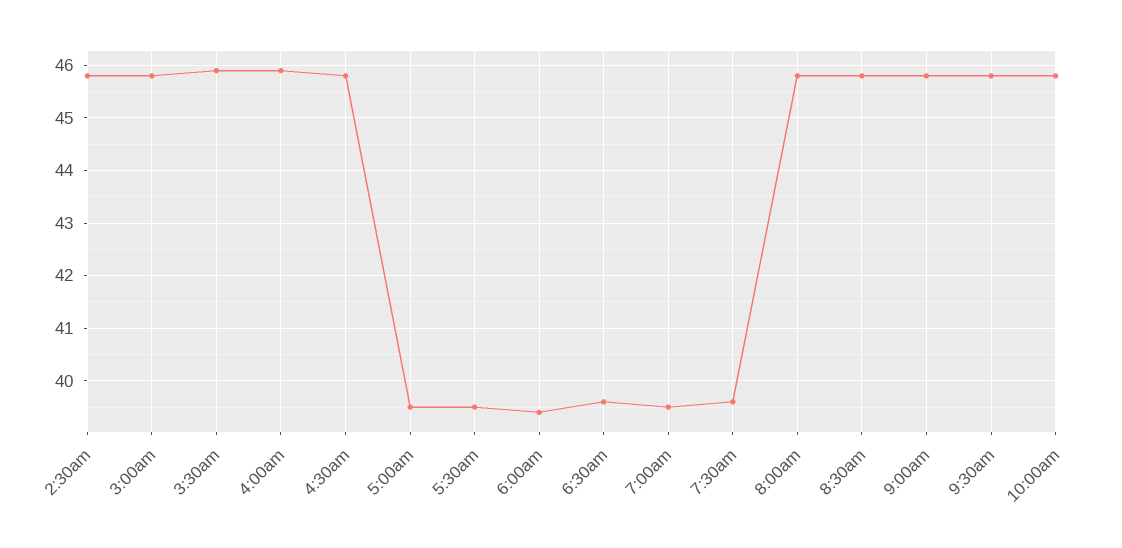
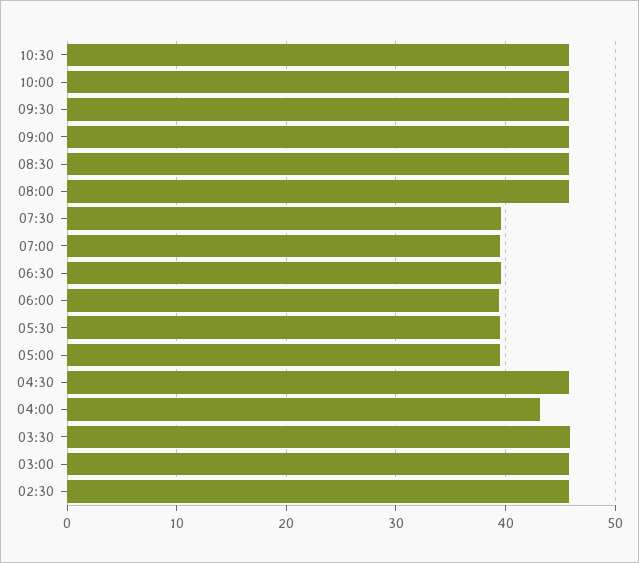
4:00am: 46 -> 43
10:30: none -> 46

